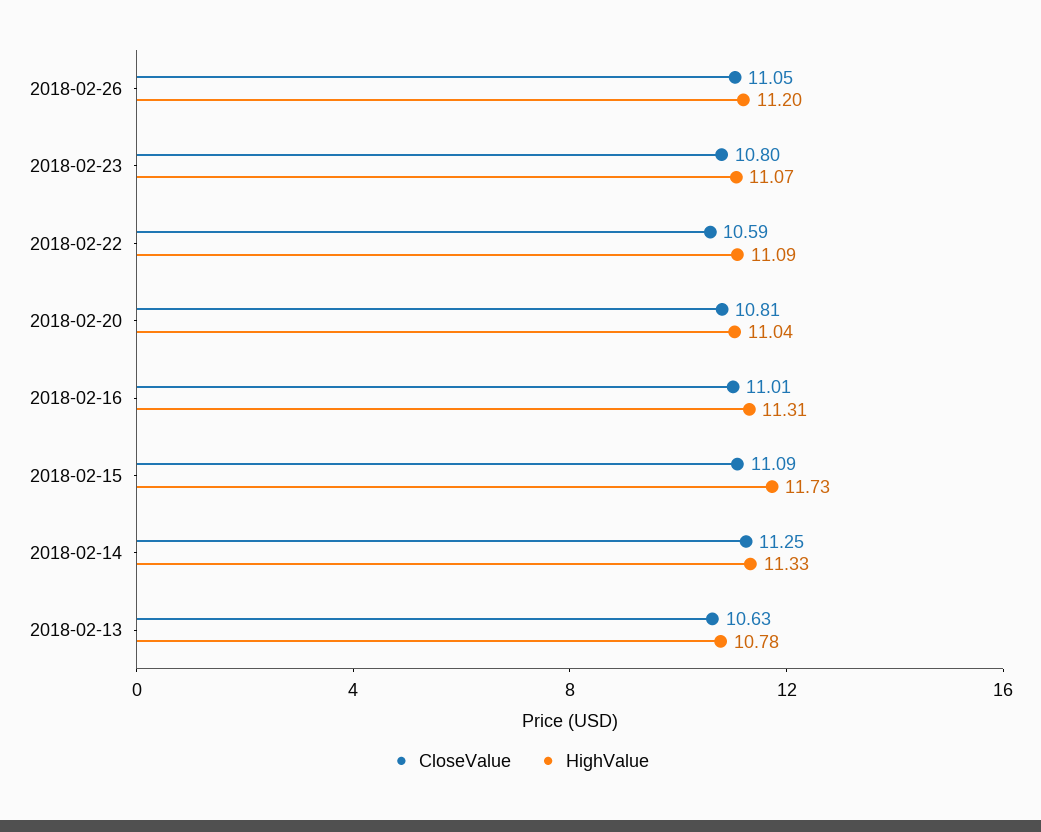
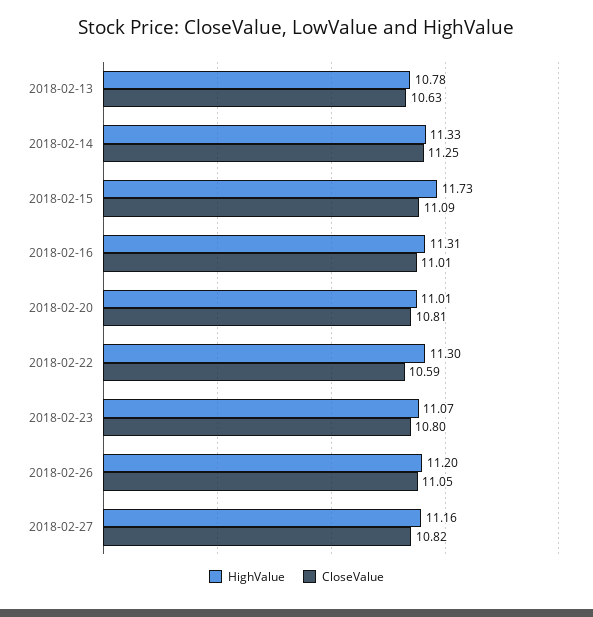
HighValue, 2018-02-22: 11.09 -> 11.3
HighValue, 2018-02-20: 11.04 -> 11.01
HighValue, 2018-02-27: none -> 11.16
CloseValue, 2018-02-27: none -> 10.82

